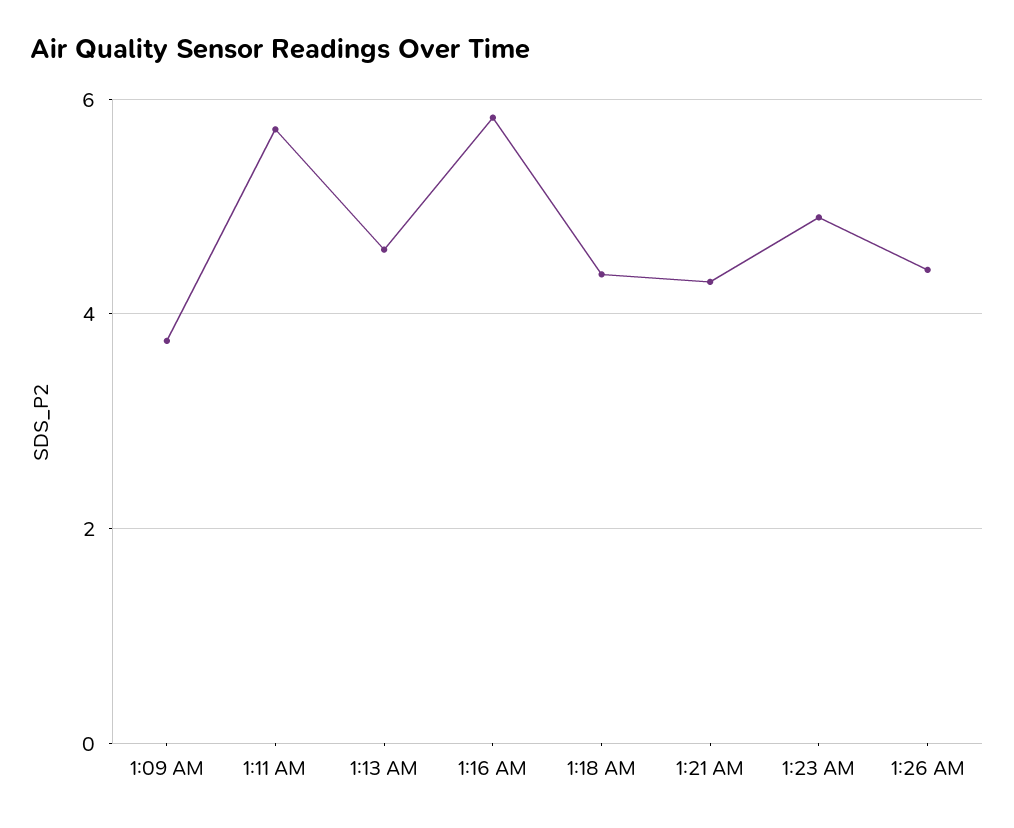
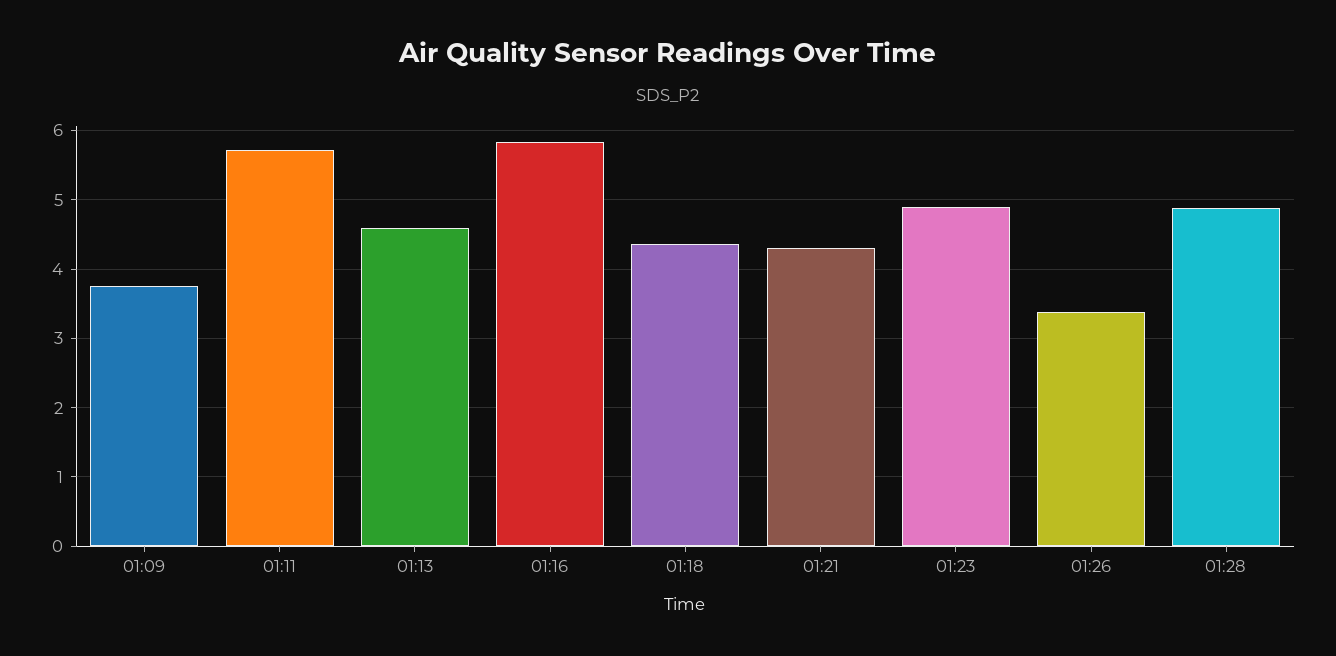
1:26 AM: 4.4 -> 3.4
01:28: none -> 4.9

